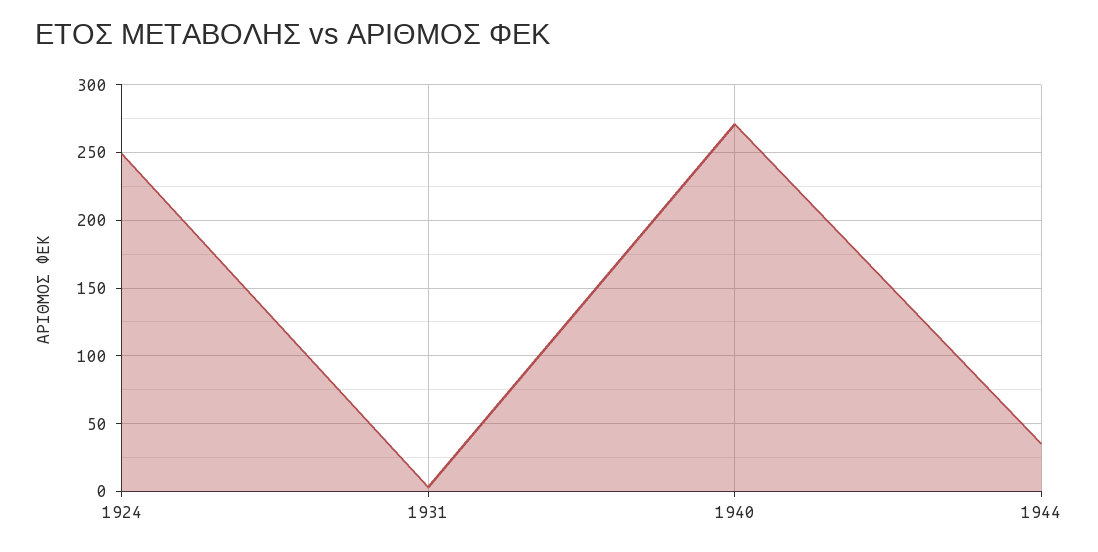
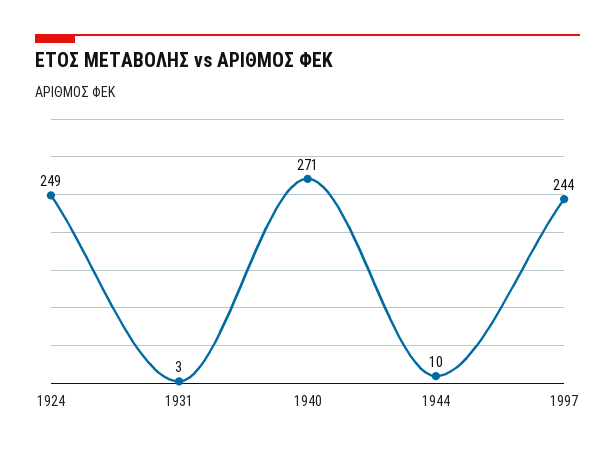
1944: 35 -> 10
1997: none -> 244

